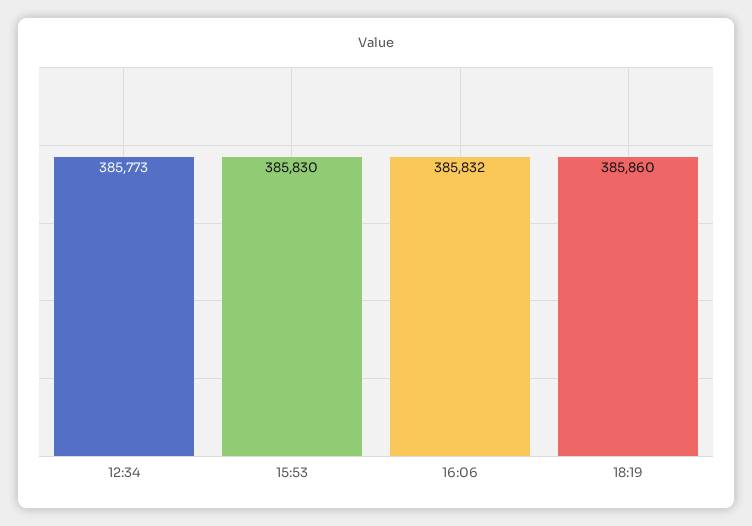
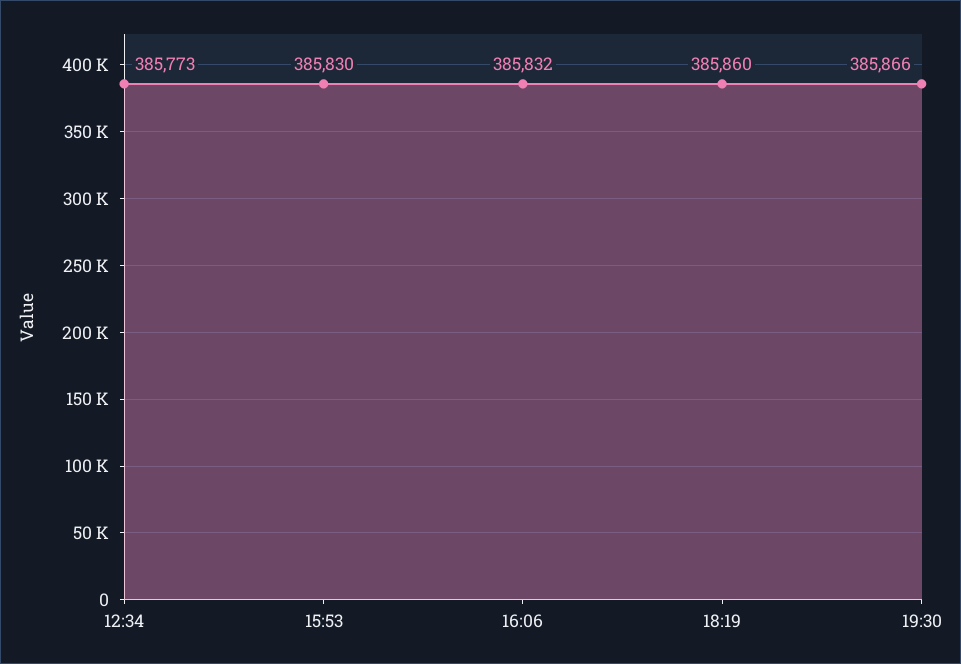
19:30: none -> 385866

